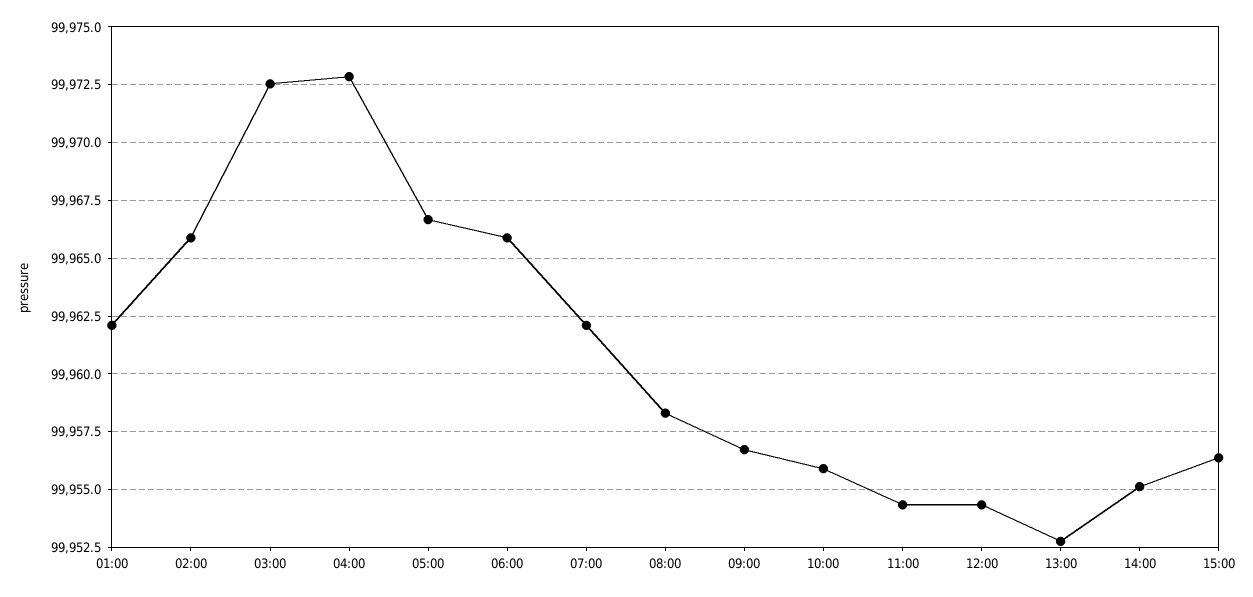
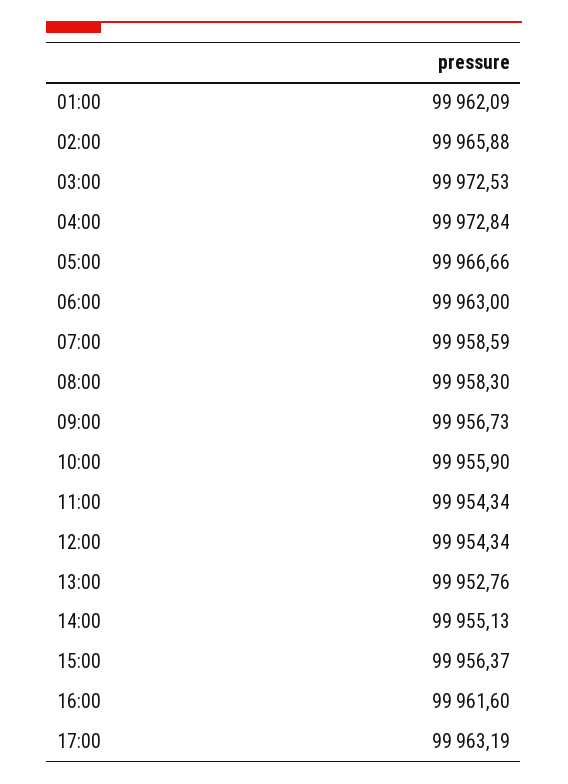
06:00: 99966 -> 99963
07:00: 99962 -> 99958.59
16:00: none -> 99961.6
17:00: none -> 99963.19

